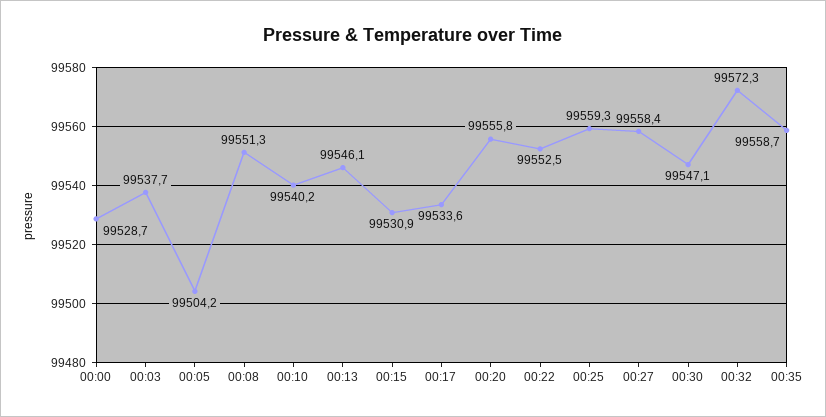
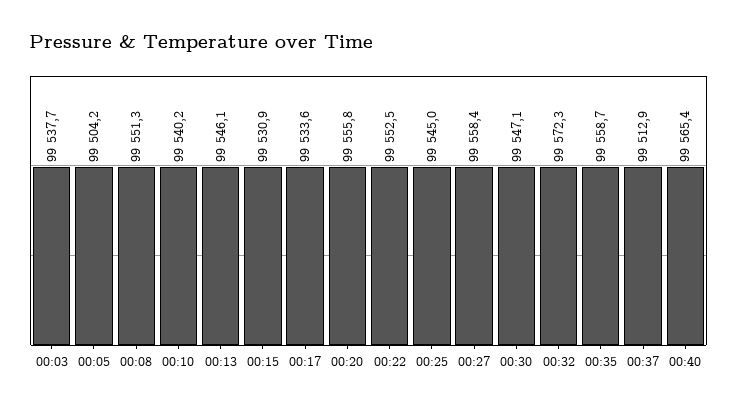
00:00: 99528.7 -> none
00:25: 99559.3 -> 99545
00:37: none -> 99512.9
00:40: none -> 99565.4

